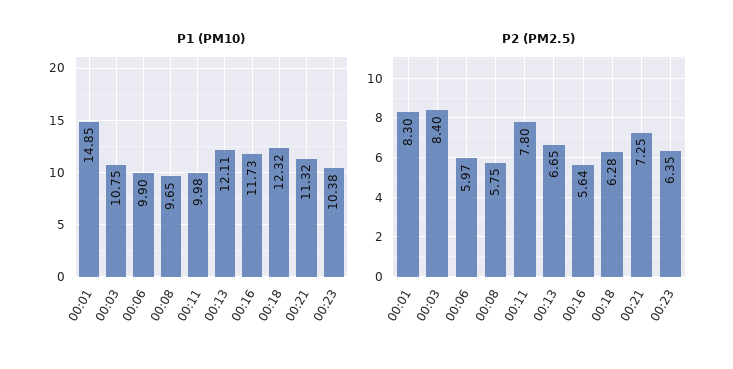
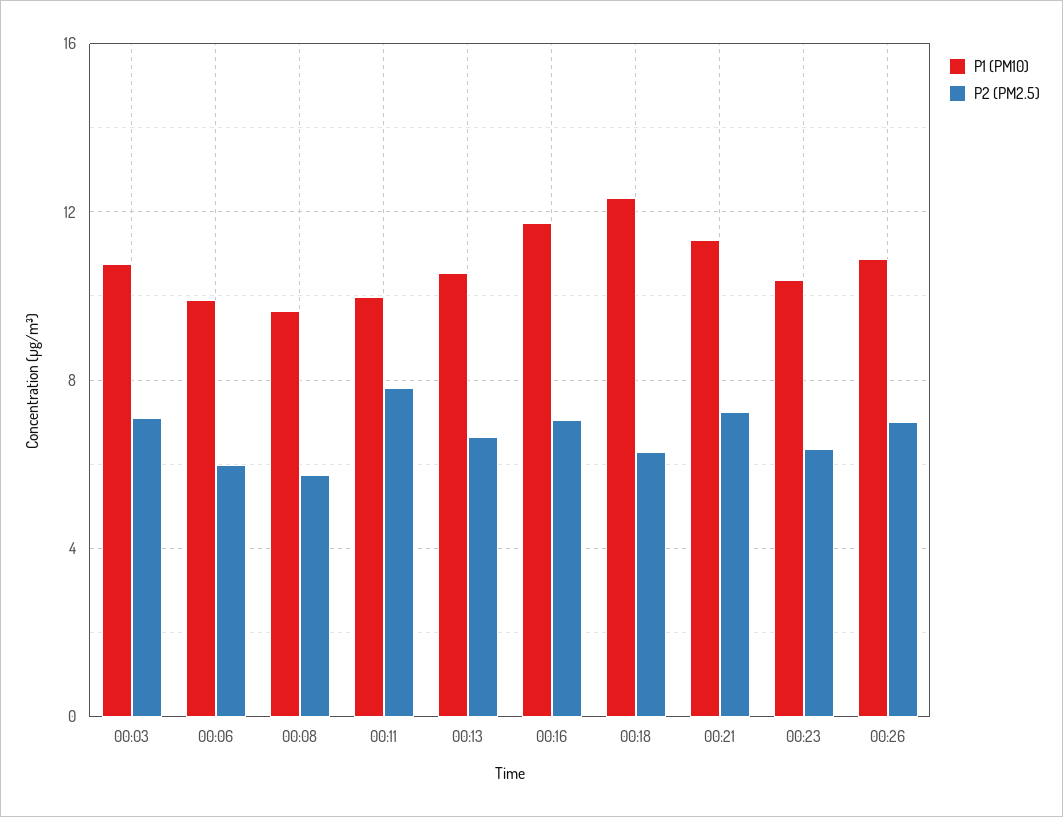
P1 (PM10), 00:01: 14.85 -> none
P1 (PM10), 00:13: 12.11 -> 10.5
P2 (PM2.5), 00:01: 8.3 -> none
P2 (PM2.5), 00:03: 8.4 -> 7
P2 (PM2.5), 00:16: 5.64 -> 7
P1 (PM10), 00:26: none -> 11
P2 (PM2.5), 00:26: none -> 7

